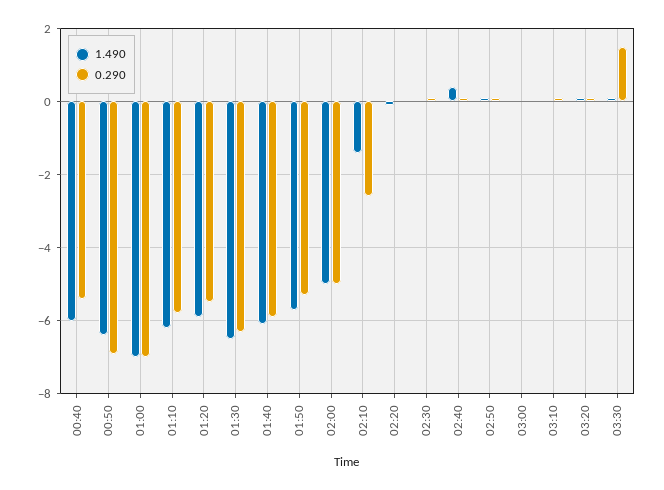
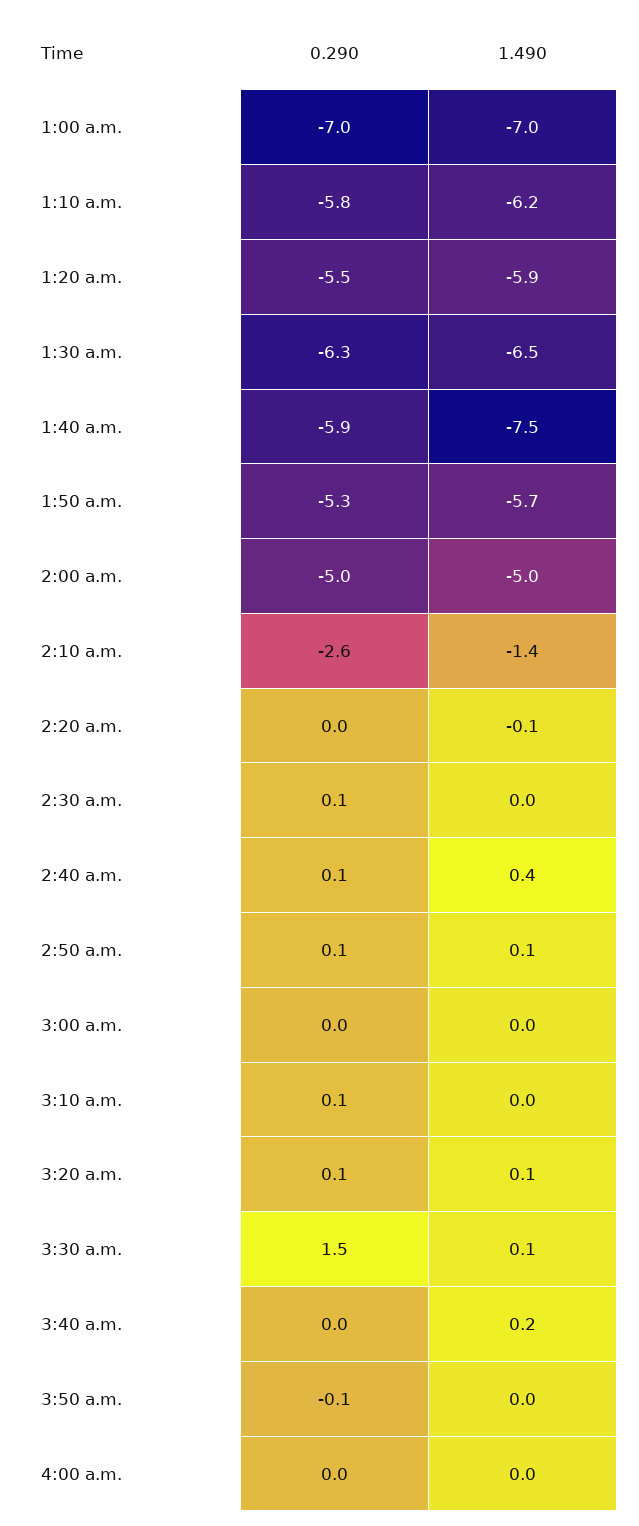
1.490, 00:40: -6 -> none
0.290, 00:40: -5.5 -> none
1.490, 00:50: -6.5 -> none
0.290, 00:50: -7 -> none
1.490, 01:40: -6 -> -7.5
0.290, 3:40 a.m.: none -> 0
1.490, 3:40 a.m.: none -> 0.2
0.290, 3:50 a.m.: none -> -0.1
1.490, 3:50 a.m.: none -> 0
0.290, 4:00 a.m.: none -> 0
1.490, 4:00 a.m.: none -> 0

